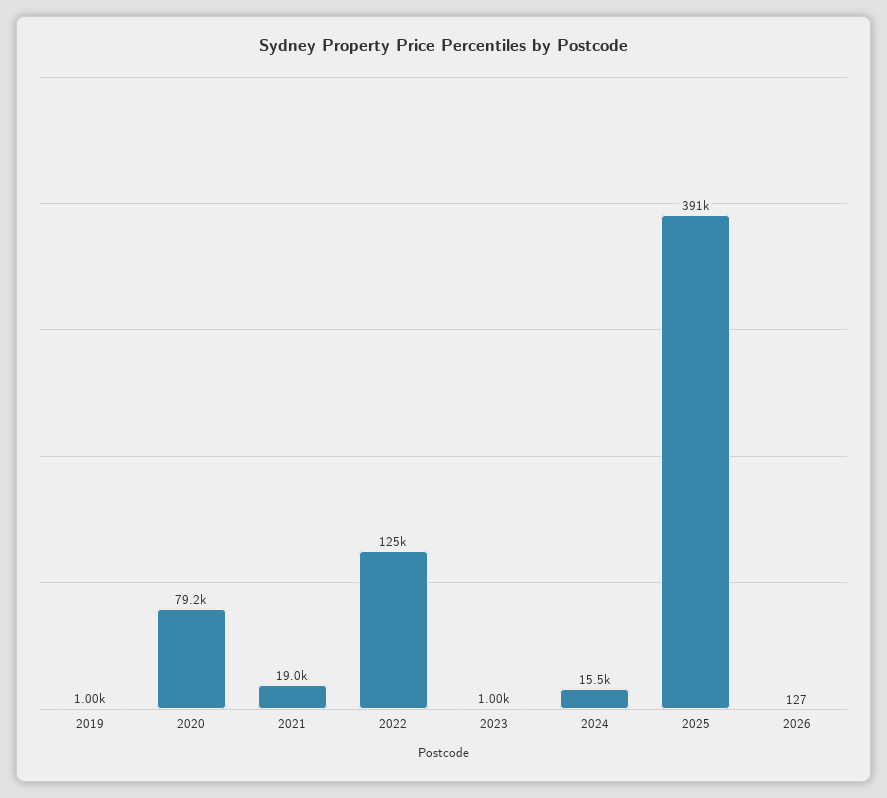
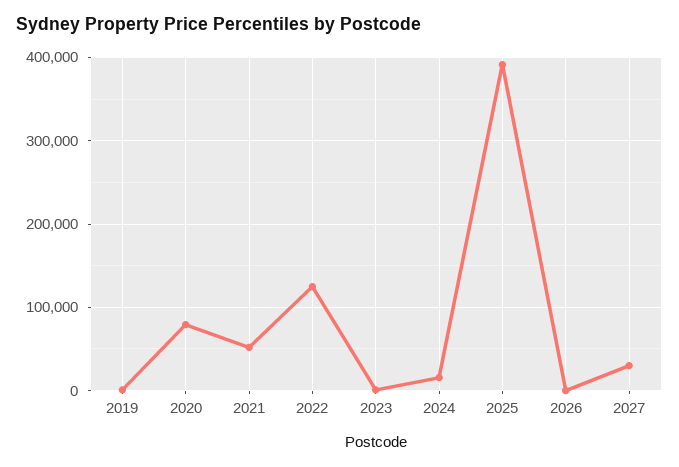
2021: 19000 -> 50000
2027: none -> 30000

